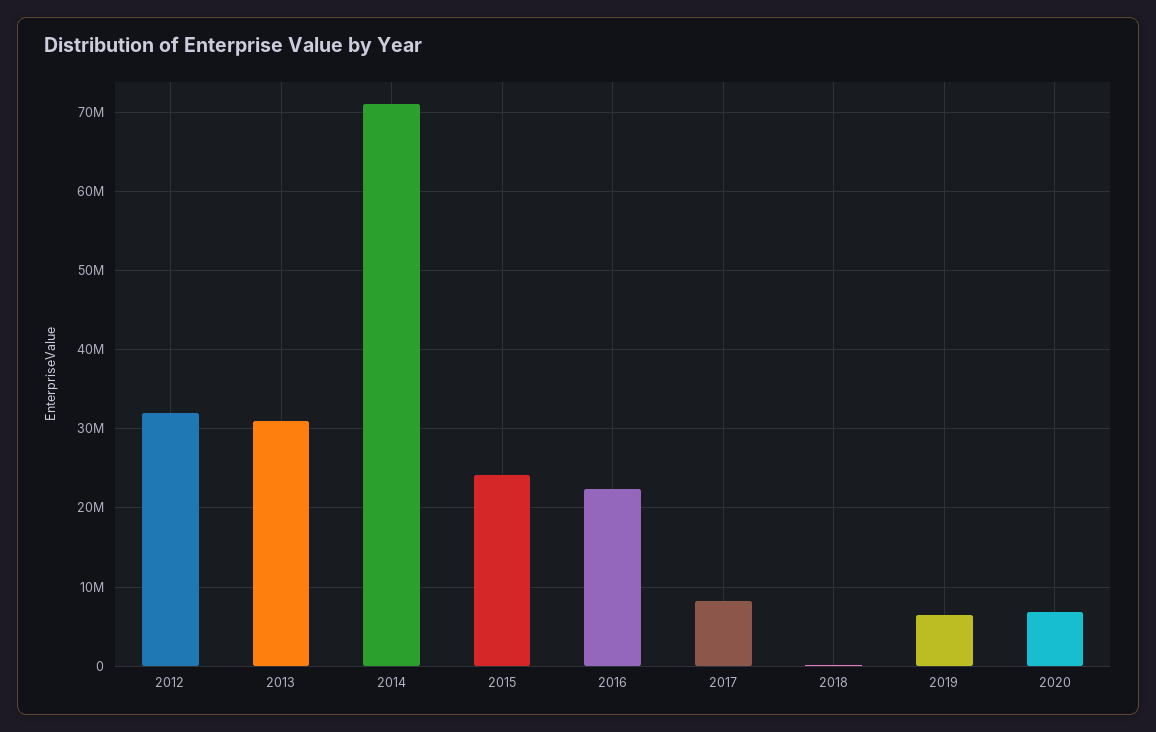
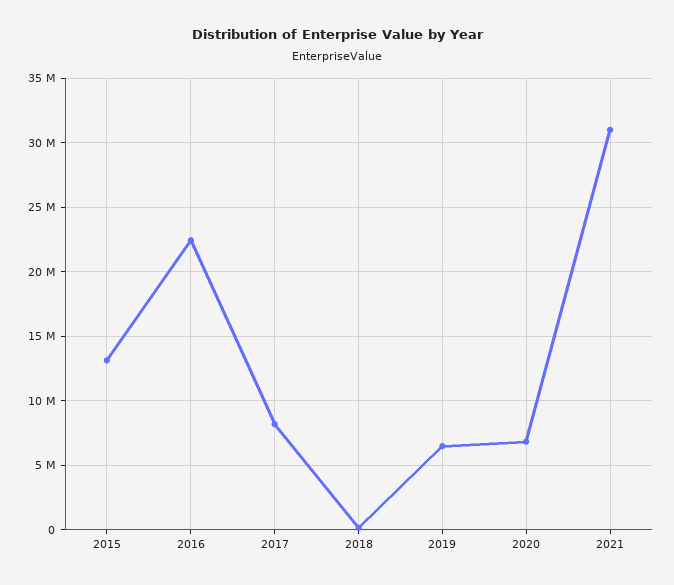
2012: 32000000 -> none
2013: 31000000 -> none
2014: 71000000 -> none
2015: 24000000 -> 13000000
2021: none -> 31000000

